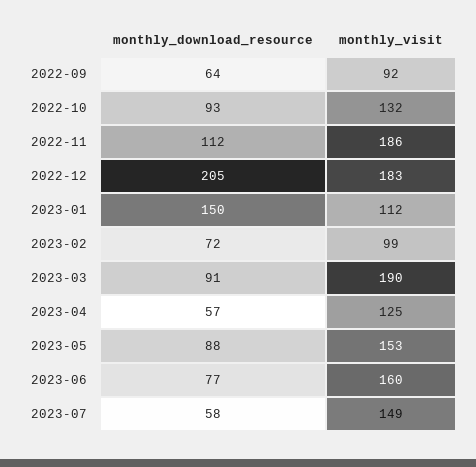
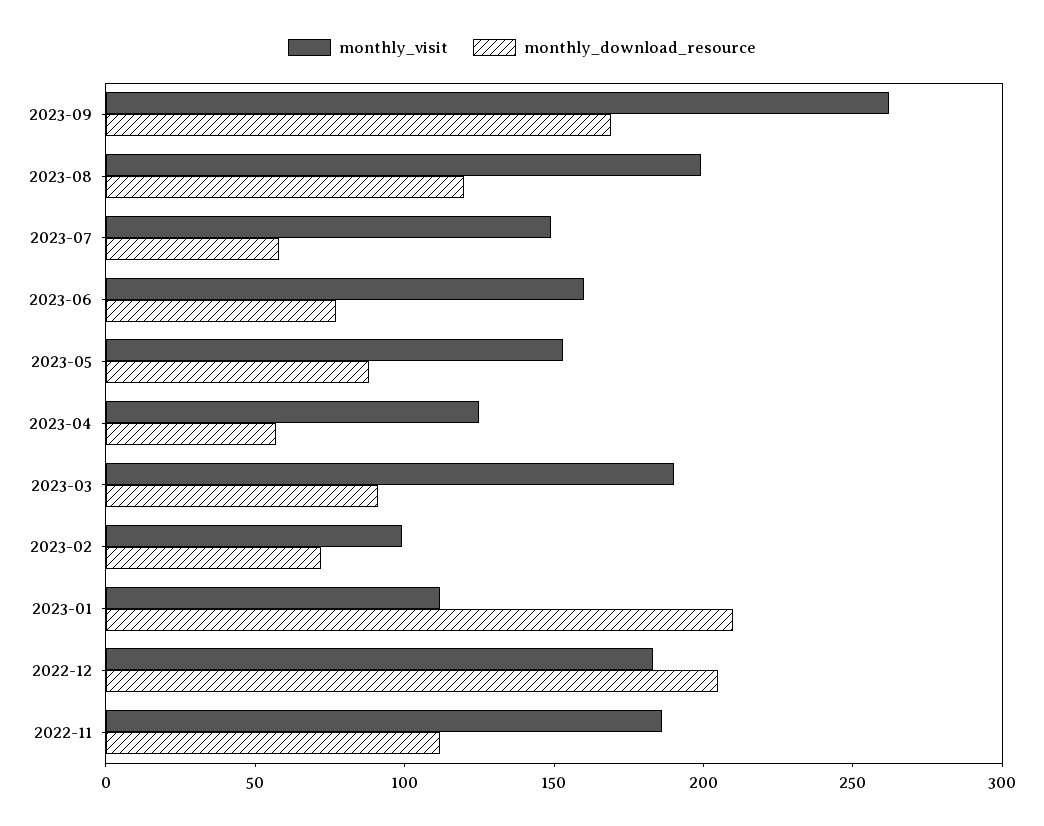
monthly_download_resource, 2022-09: 64 -> none
monthly_visit, 2022-09: 92 -> none
monthly_download_resource, 2022-10: 93 -> none
monthly_visit, 2022-10: 132 -> none
monthly_download_resource, 2023-01: 150 -> 210
monthly_visit, 2023-09: none -> 260
monthly_download_resource, 2023-09: none -> 170
monthly_visit, 2023-08: none -> 200
monthly_download_resource, 2023-08: none -> 120

